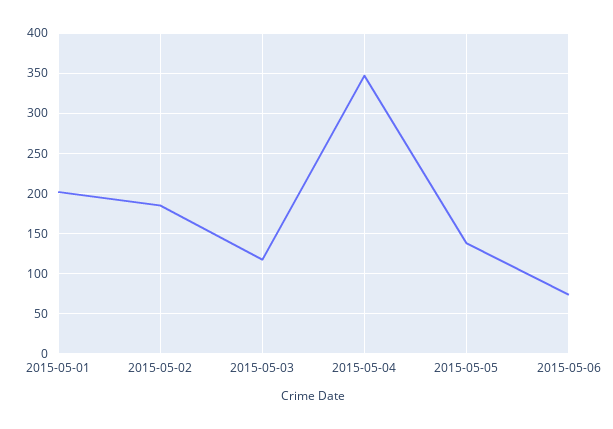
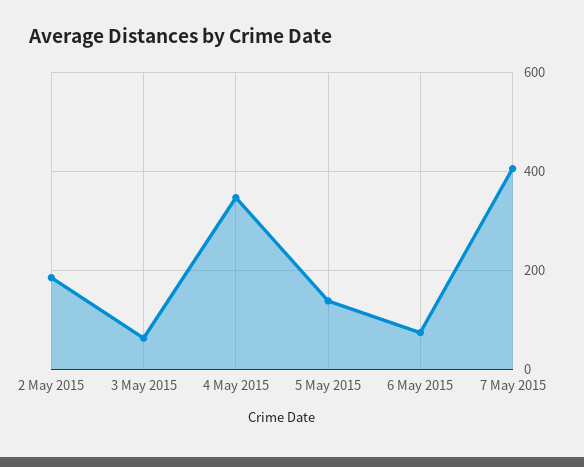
2015-05-01: 200 -> none
2015-05-03: 120 -> 60
7 May 2015: none -> 400

